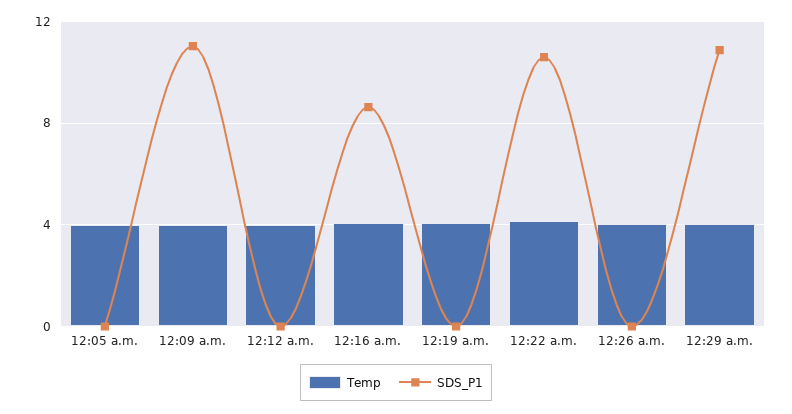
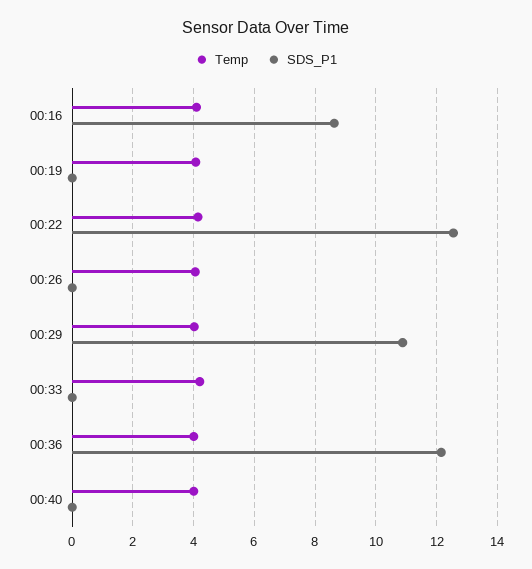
Temp, 12:05 a.m.: 4 -> none
SDS_P1, 12:05 a.m.: 0 -> none
Temp, 12:09 a.m.: 4 -> none
SDS_P1, 12:09 a.m.: 11 -> none
Temp, 12:12 a.m.: 4 -> none
SDS_P1, 12:12 a.m.: 0 -> none
SDS_P1, 12:22 a.m.: 10.5 -> 12.6
Temp, 00:33: none -> 4.2
SDS_P1, 00:33: none -> 0
Temp, 00:36: none -> 4
SDS_P1, 00:36: none -> 12.2
Temp, 00:40: none -> 4
SDS_P1, 00:40: none -> 0

